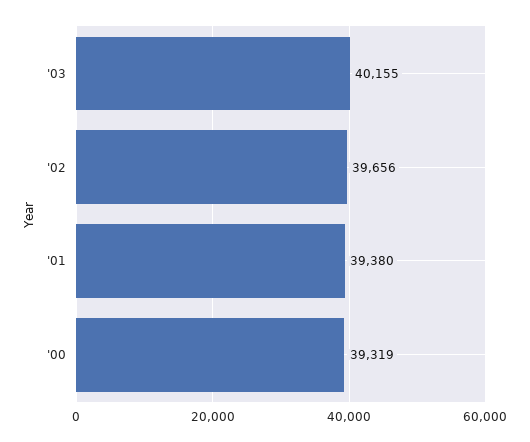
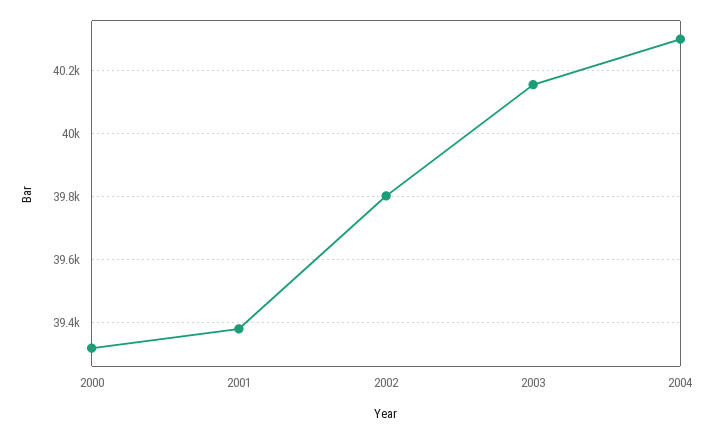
'02: 39656 -> 39800
2004: none -> 40300

